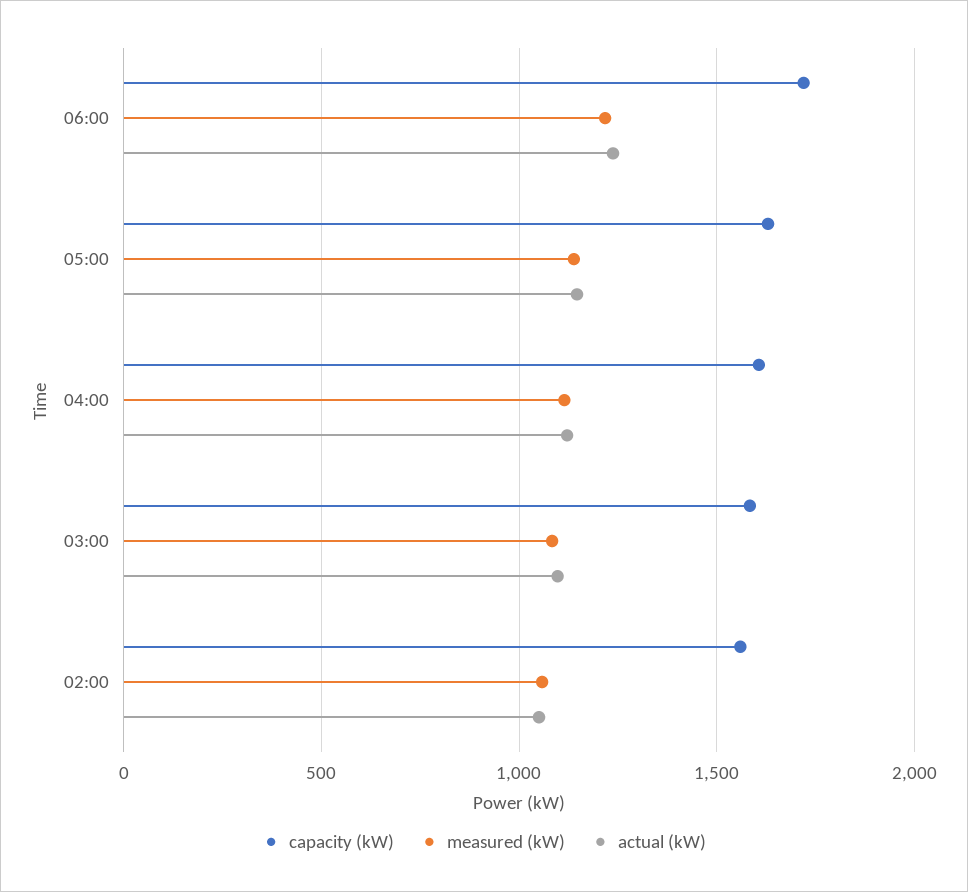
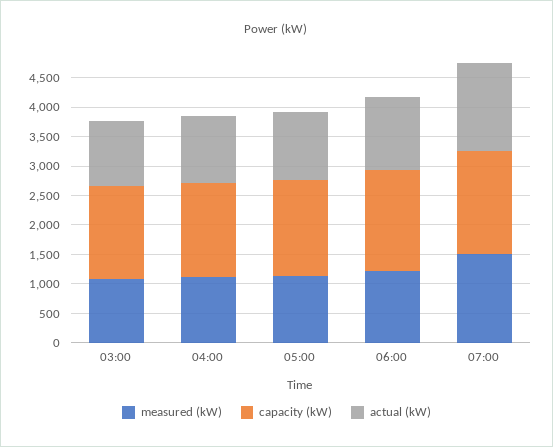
capacity (kW), 02:00: 1550 -> none
measured (kW), 02:00: 1050 -> none
actual (kW), 02:00: 1050 -> none
measured (kW), 07:00: none -> 1500
capacity (kW), 07:00: none -> 1750
actual (kW), 07:00: none -> 1500

